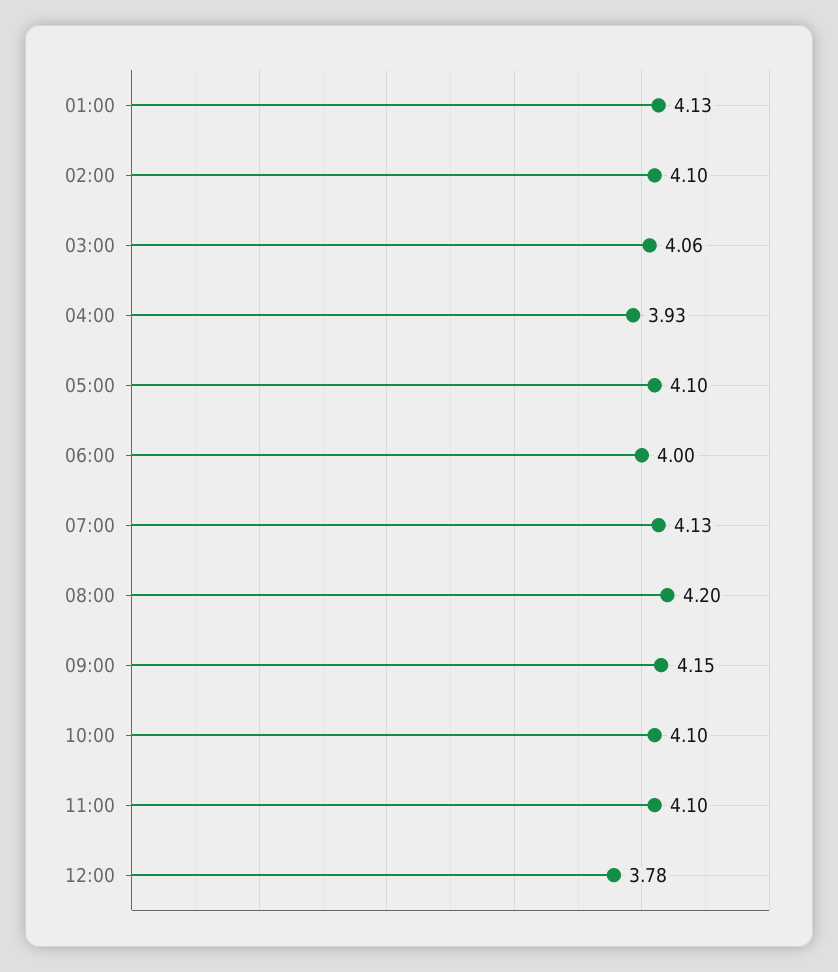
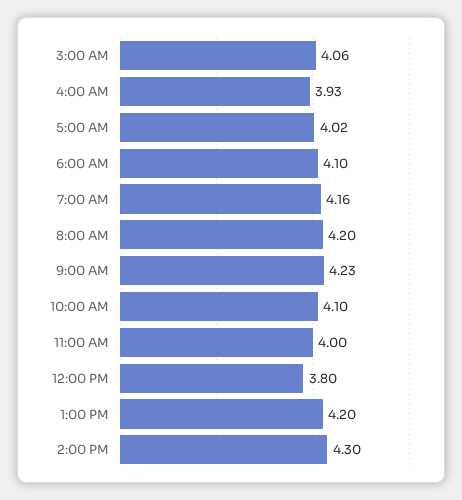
01:00: 4.13 -> none
02:00: 4.1 -> none
05:00: 4.1 -> 4.02
06:00: 4 -> 4.1
07:00: 4.13 -> 4.16
09:00: 4.15 -> 4.23
11:00: 4.1 -> 4
12:00: 3.78 -> 3.8
1:00 PM: none -> 4.2
2:00 PM: none -> 4.3

